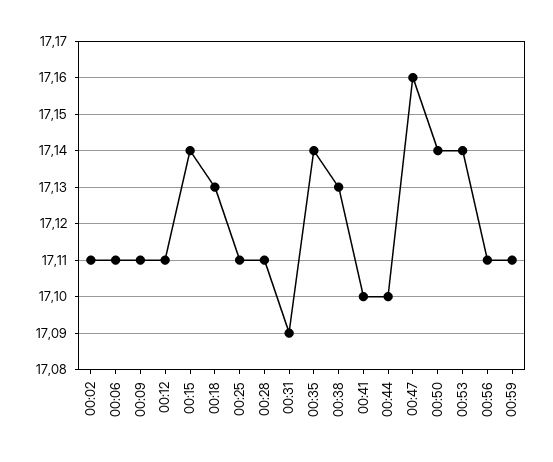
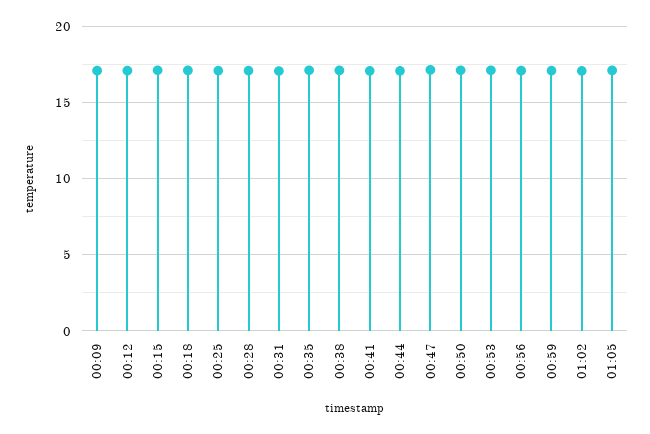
00:02: 17.11 -> none
00:06: 17.11 -> none
01:02: none -> 17
01:05: none -> 17

